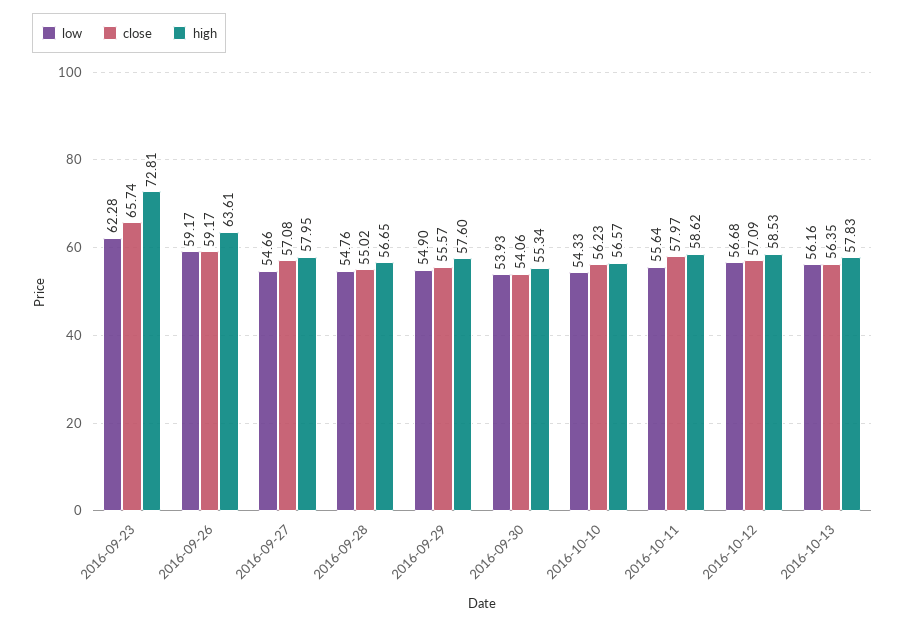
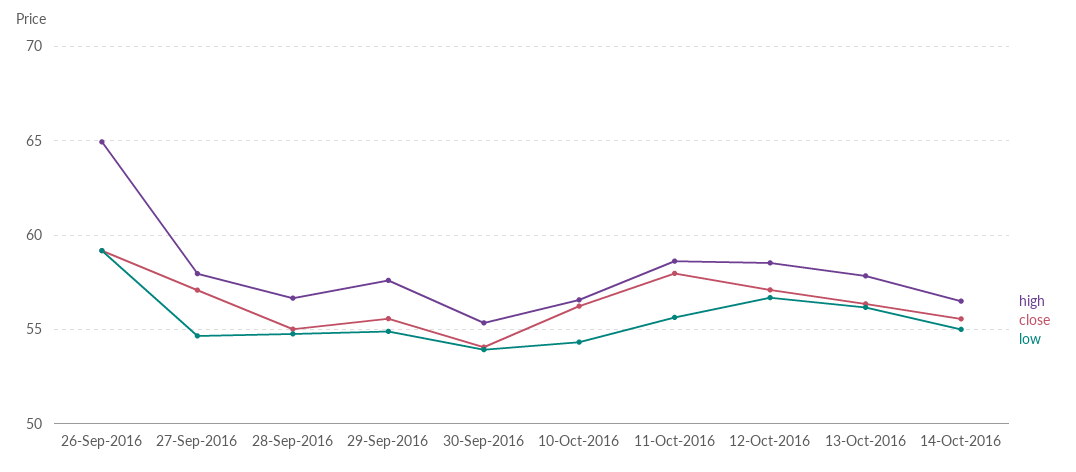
low, 2016-09-23: 62.28 -> none
close, 2016-09-23: 65.74 -> none
high, 2016-09-23: 72.81 -> none
high, 2016-09-26: 63.61 -> 65
high, 14-Oct-2016: none -> 56.5
close, 14-Oct-2016: none -> 55.5
low, 14-Oct-2016: none -> 55

